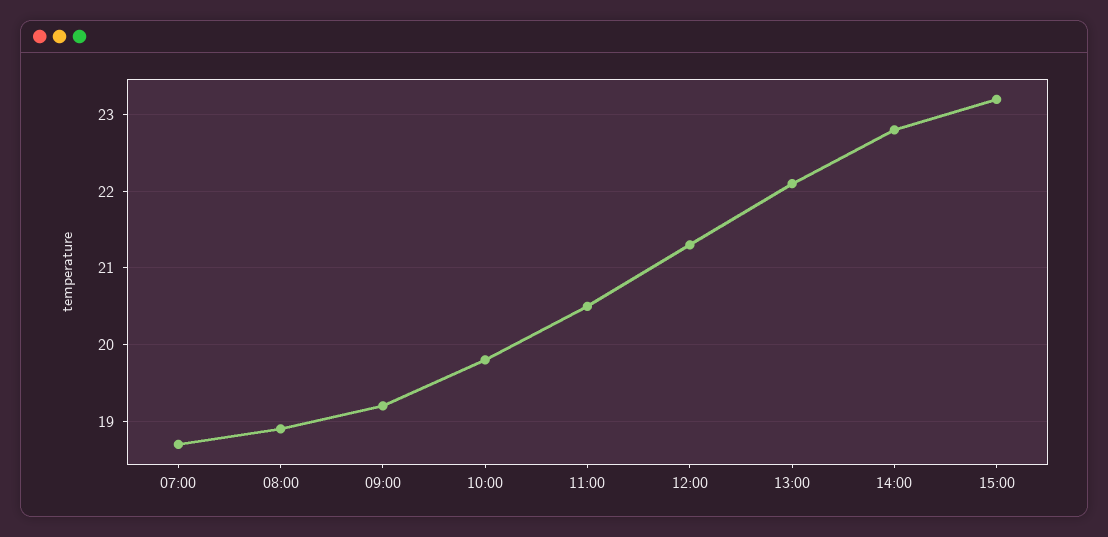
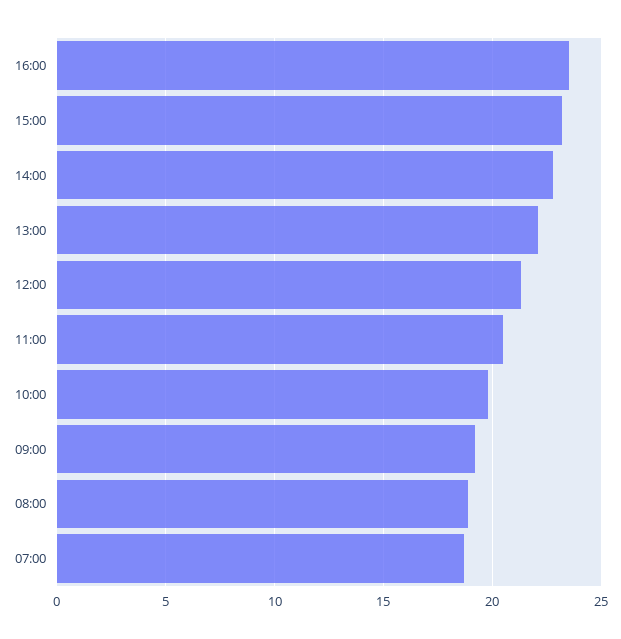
16:00: none -> 23.5

